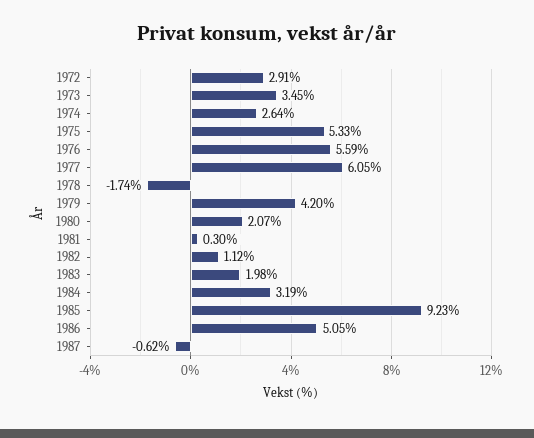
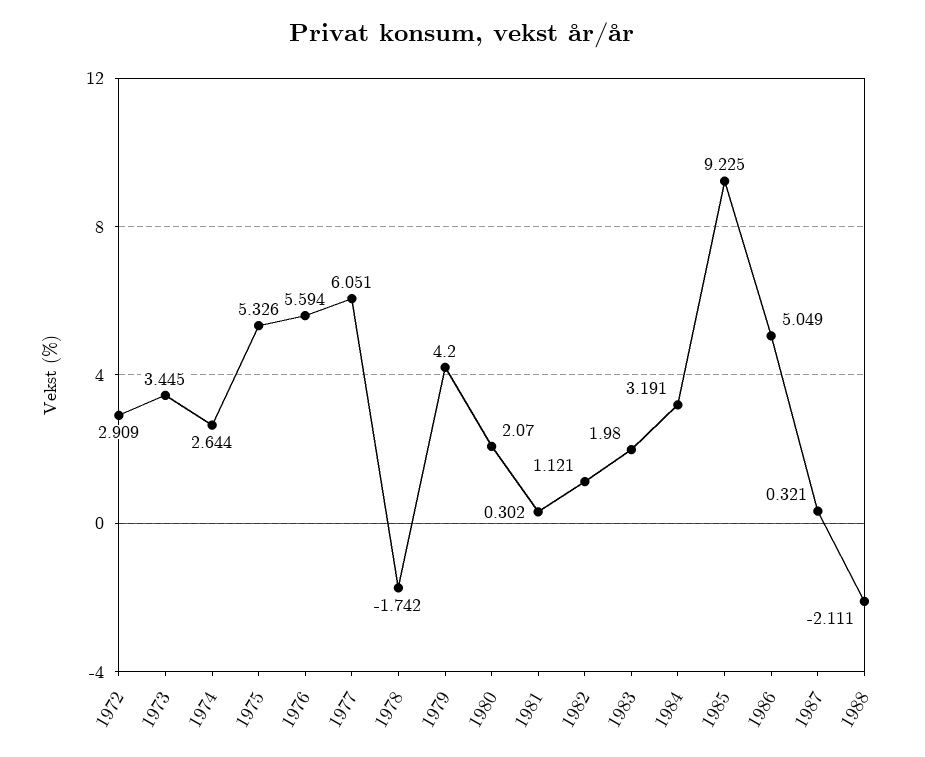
1987: -0.62 -> 0.321
1988: none -> -2.111

